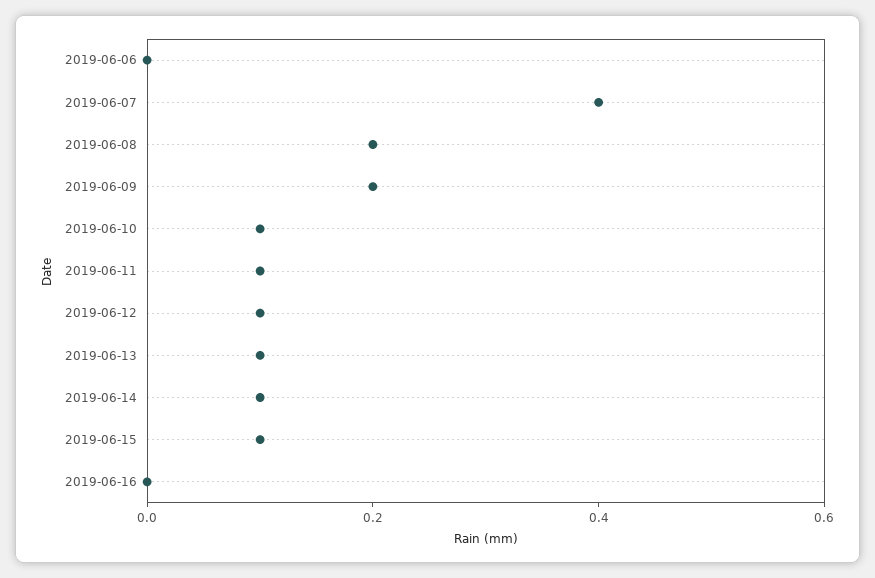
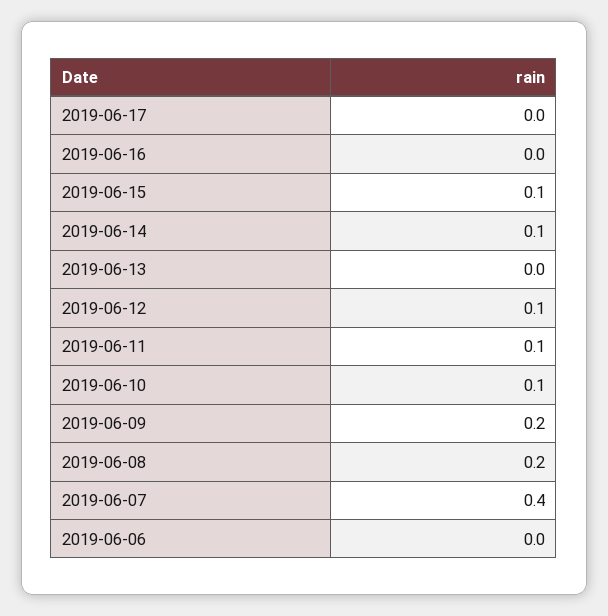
2019-06-13: 0.1 -> 0
2019-06-17: none -> 0

